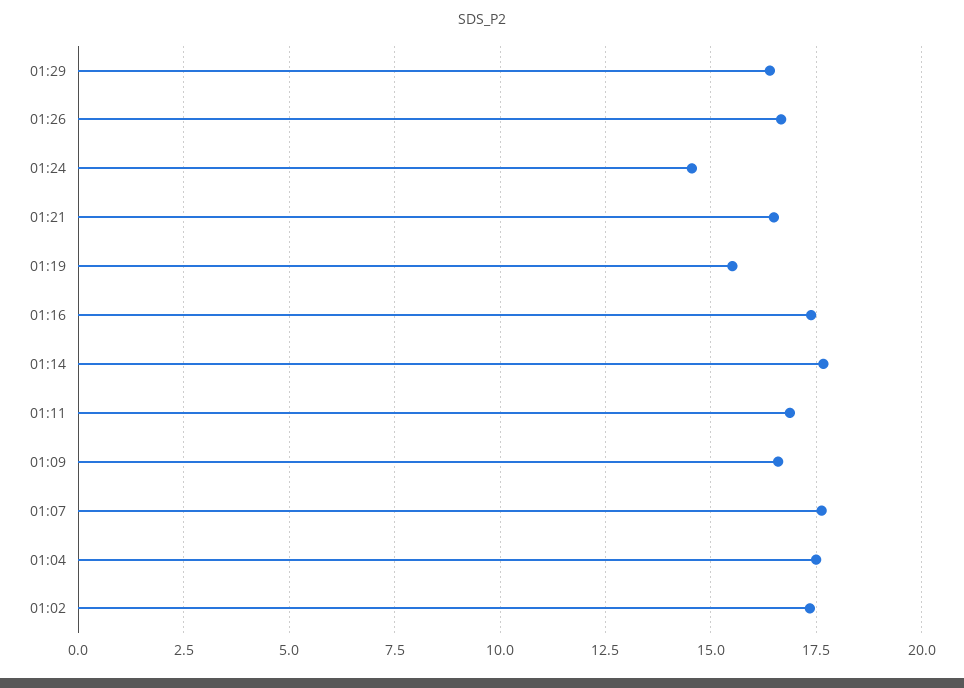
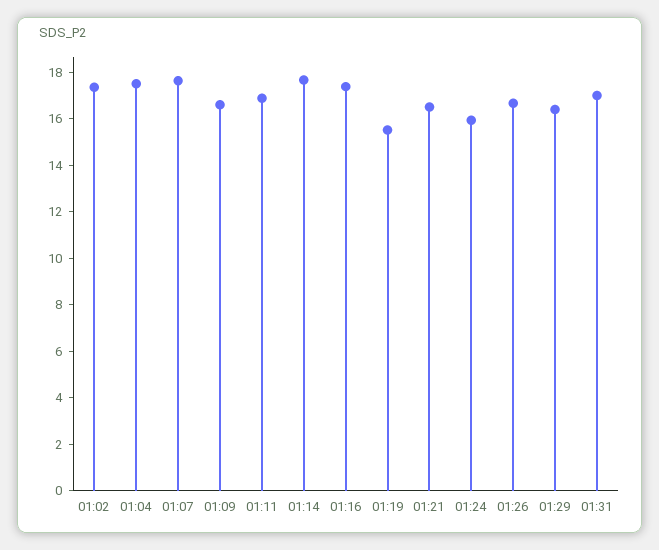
01:24: 14.5 -> 16
01:31: none -> 17

